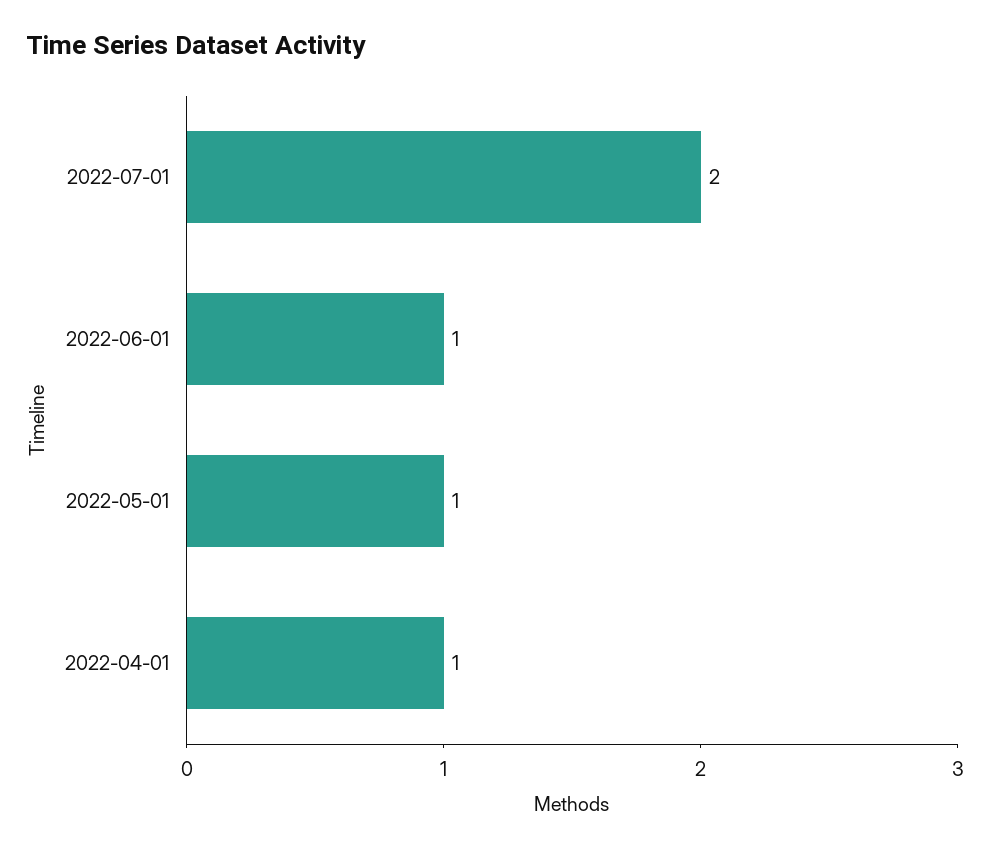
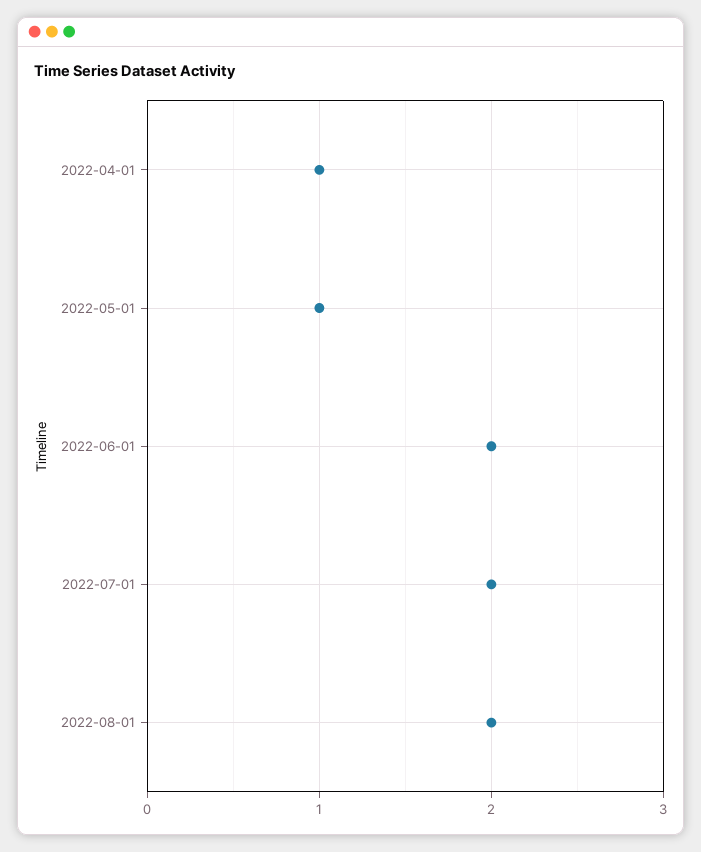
2022-06-01: 1 -> 2
2022-08-01: none -> 2

